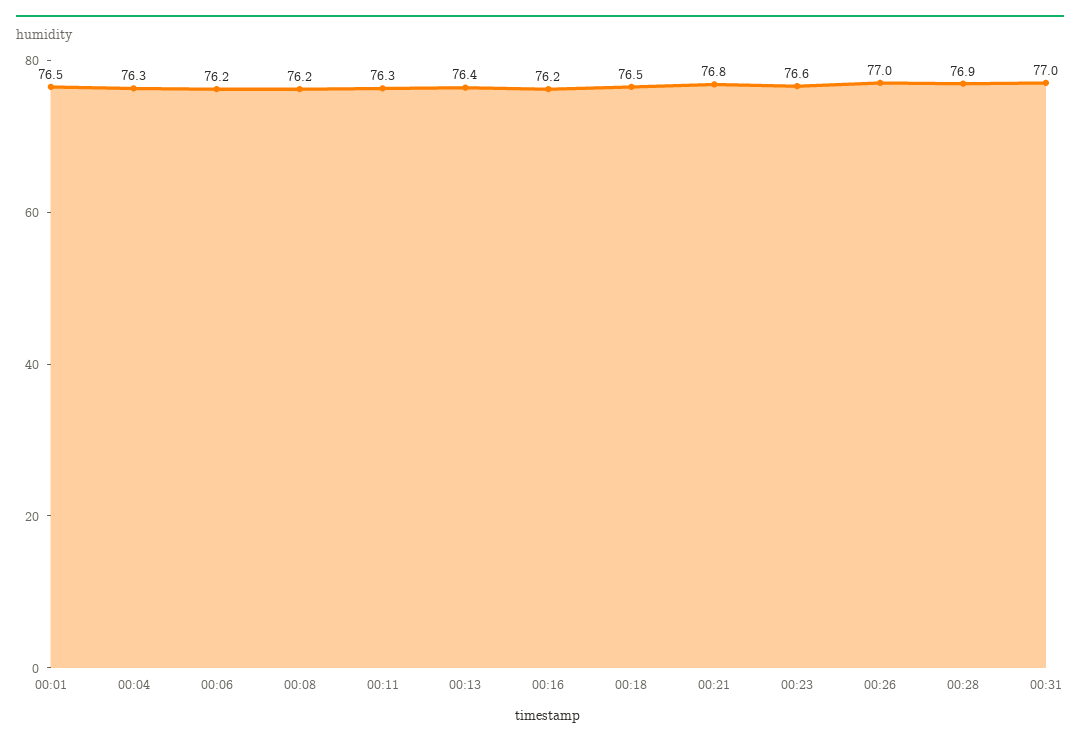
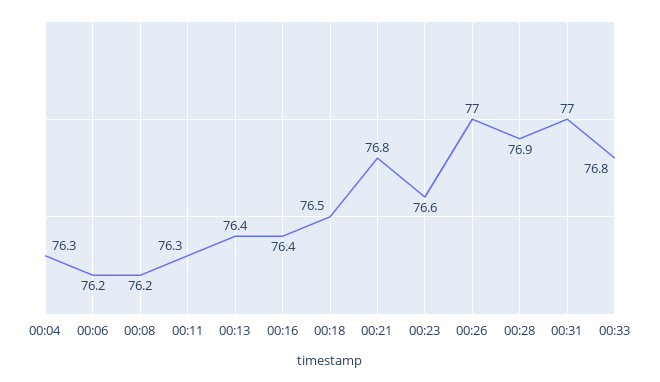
00:01: 76.5 -> none
00:16: 76.2 -> 76.4
00:33: none -> 76.8

